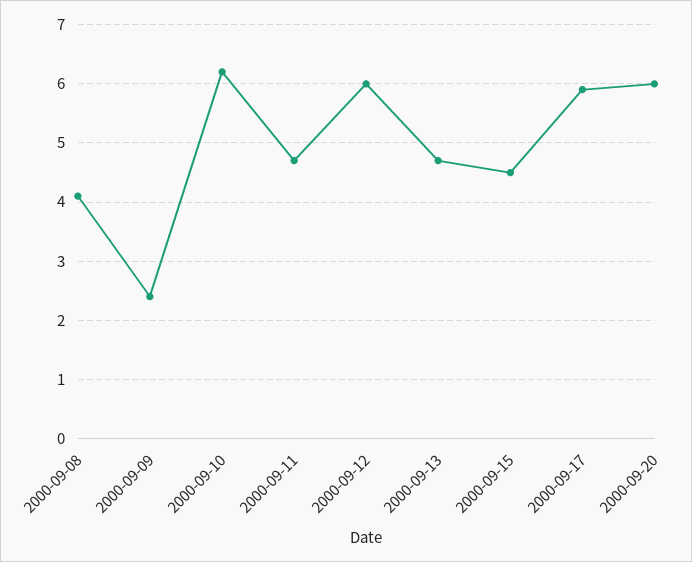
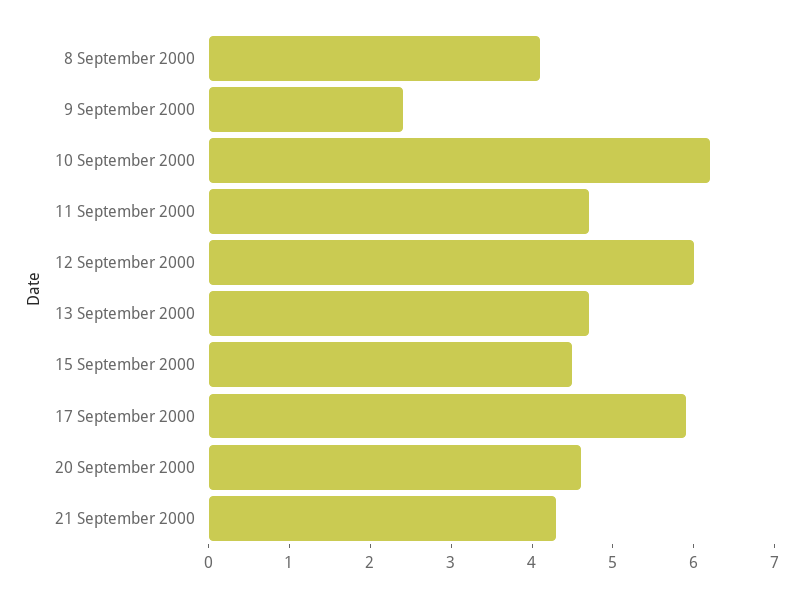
2000-09-20: 6 -> 4.6
21 September 2000: none -> 4.3

